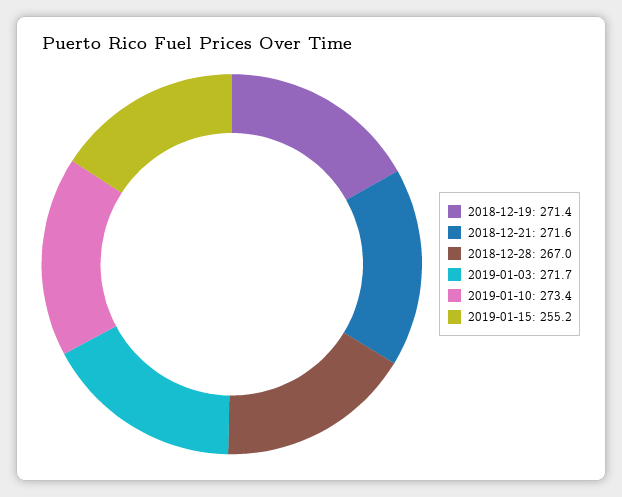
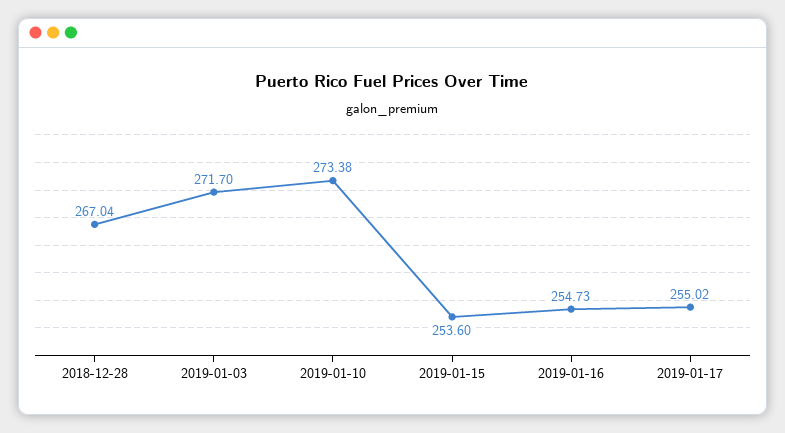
2018-12-19: 271.4 -> none
2018-12-21: 271.6 -> none
2019-01-15: 255.2 -> 253.6
2019-01-16: none -> 254.73
2019-01-17: none -> 255.02

